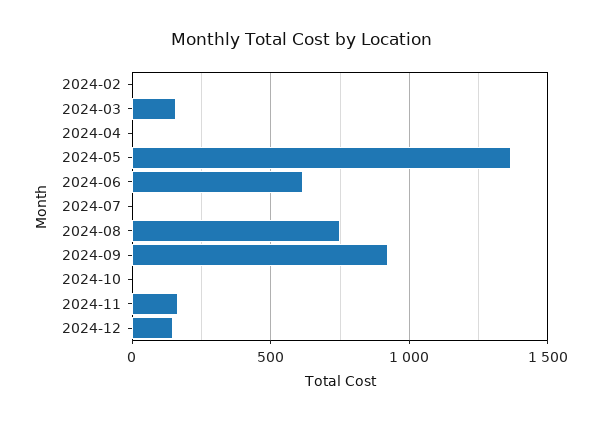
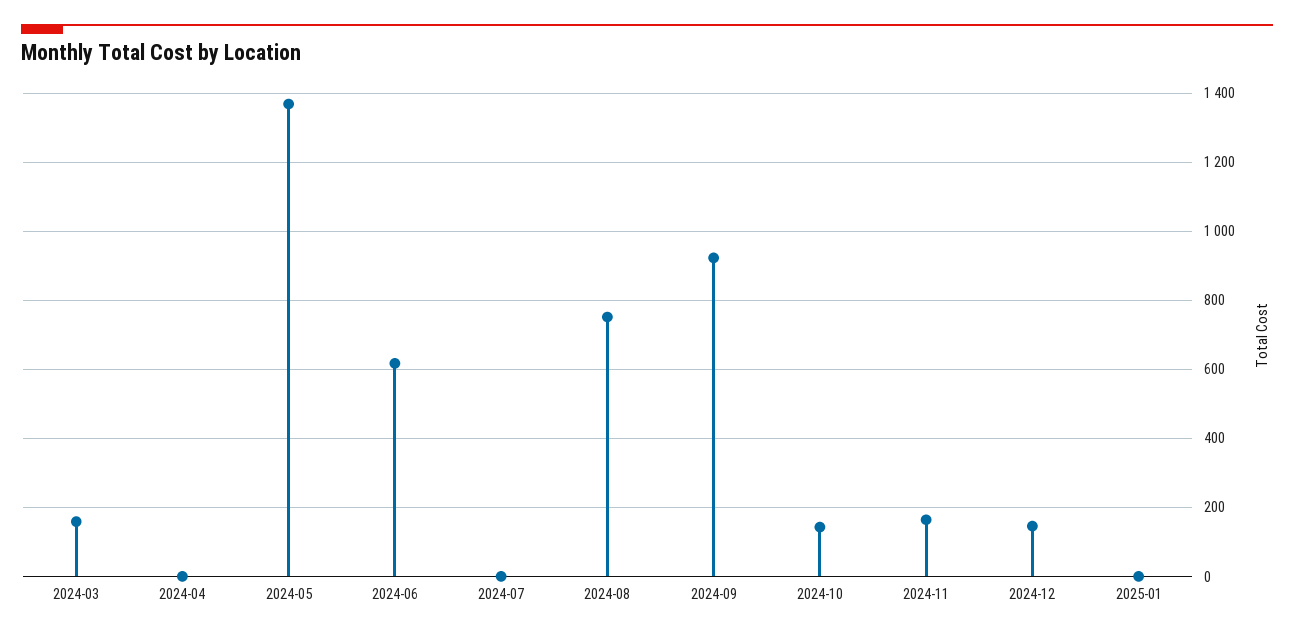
2024-02: 0 -> none
2024-10: 0 -> 140
2025-01: none -> 0

